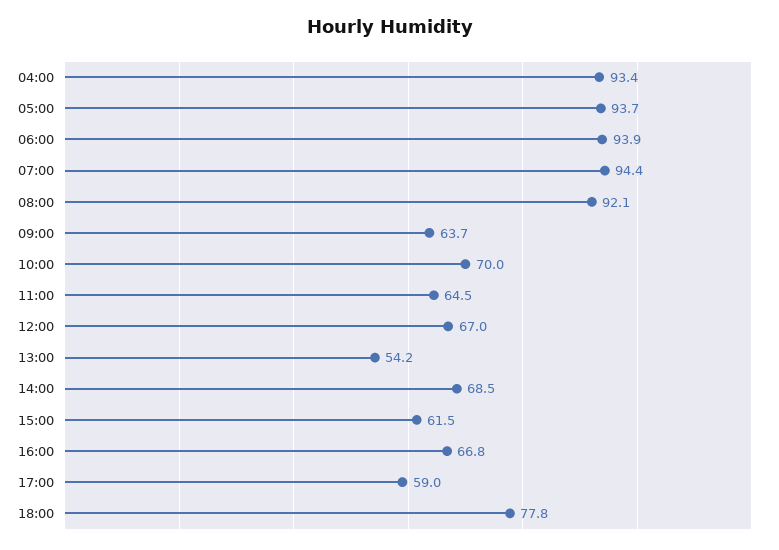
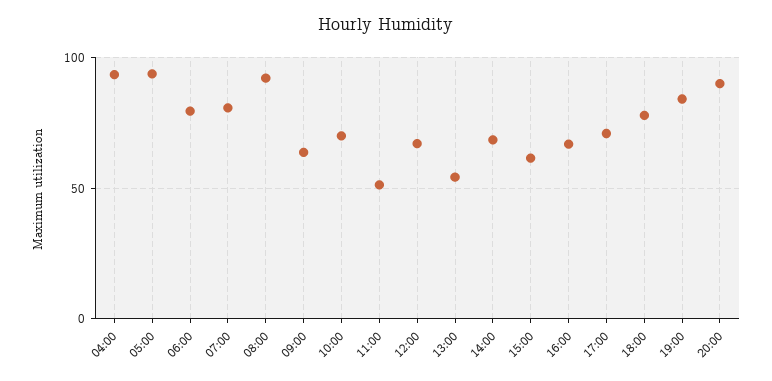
06:00: 93.9 -> 80
07:00: 94.4 -> 80
11:00: 64.5 -> 50
17:00: 59 -> 70
19:00: none -> 85
20:00: none -> 90

